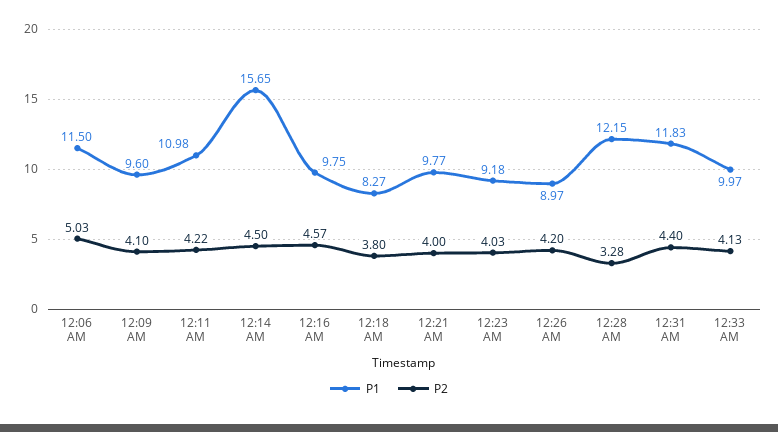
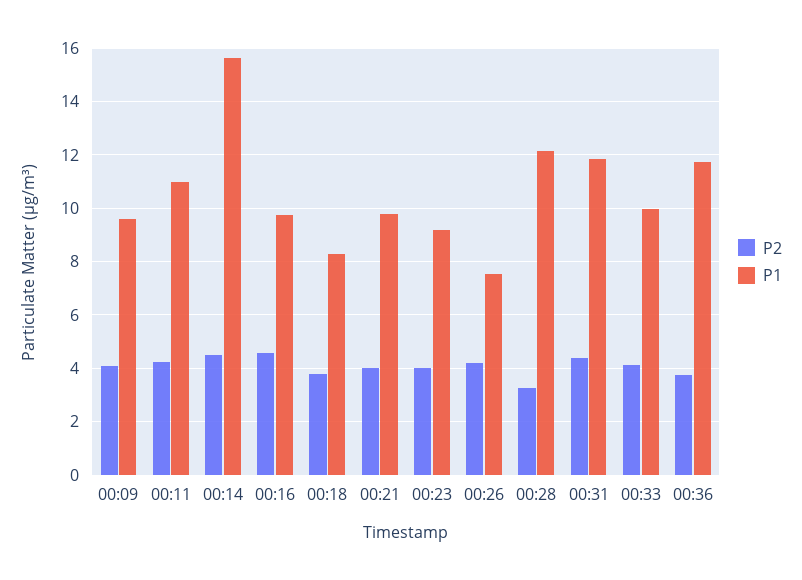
P1, 12:06 AM: 11.5 -> none
P2, 12:06 AM: 5.03 -> none
P1, 12:26 AM: 8.97 -> 7.5
P2, 00:36: none -> 3.75
P1, 00:36: none -> 11.75

